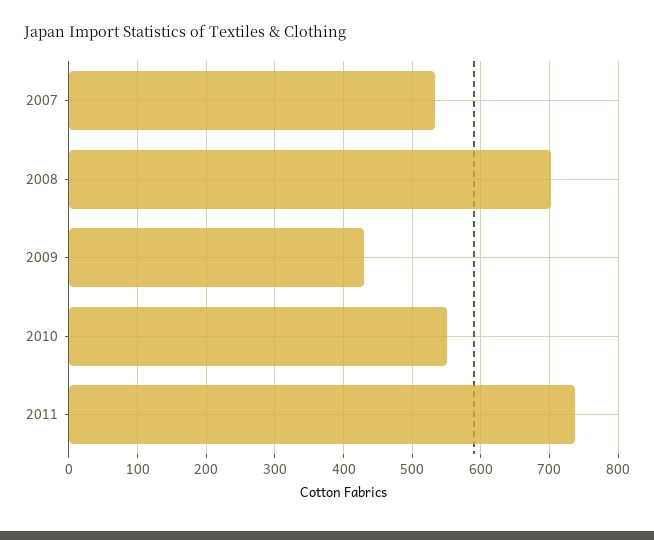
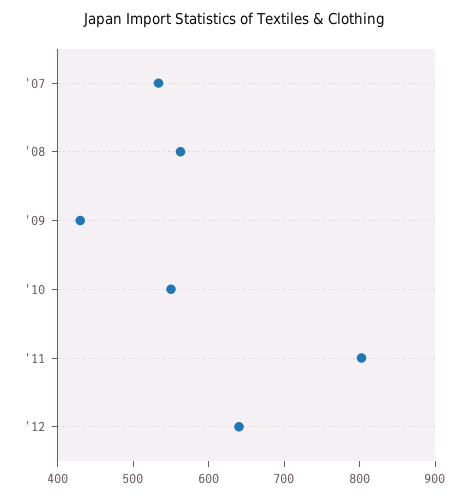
2008: 700 -> 560
2011: 740 -> 800
'12: none -> 640

